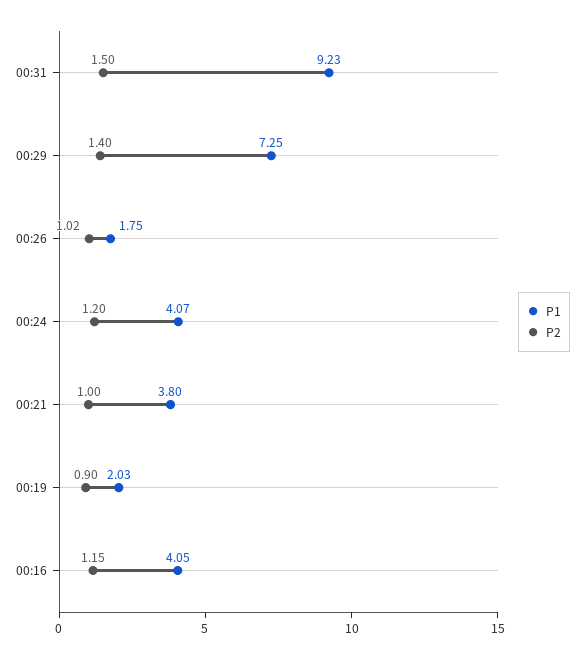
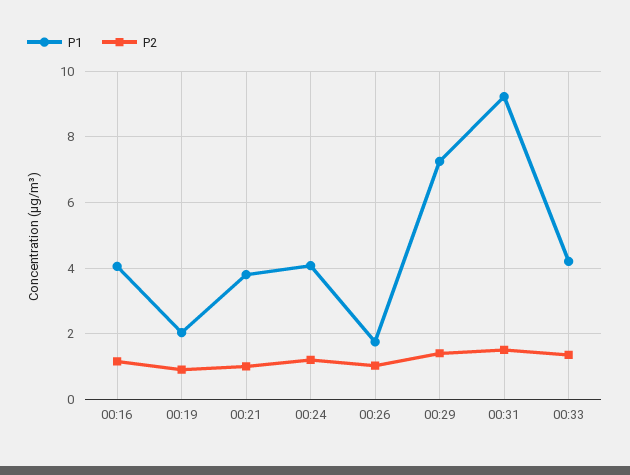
P1, 00:33: none -> 4.2
P2, 00:33: none -> 1.4

